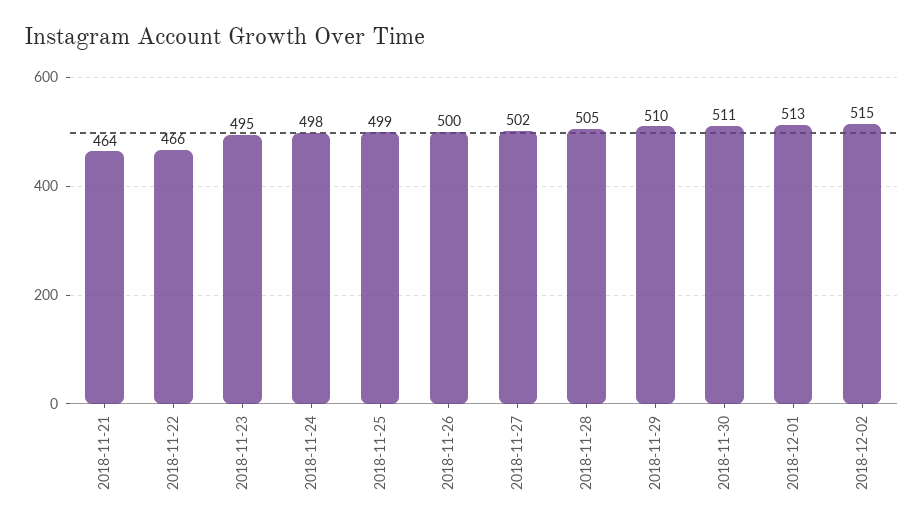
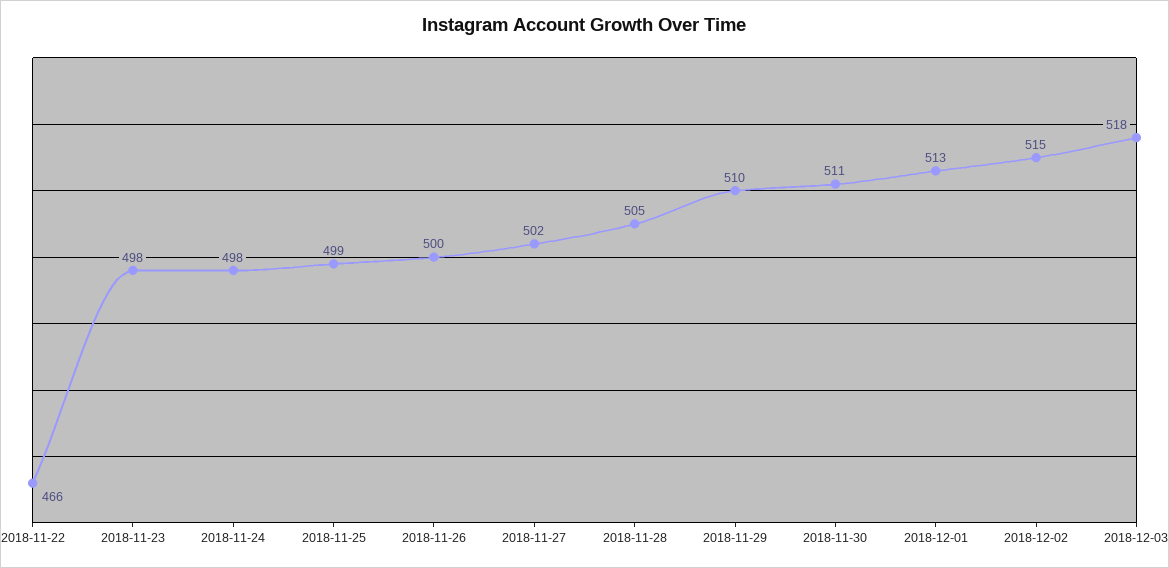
2018-11-21: 464 -> none
2018-11-23: 495 -> 498
2018-12-03: none -> 518

